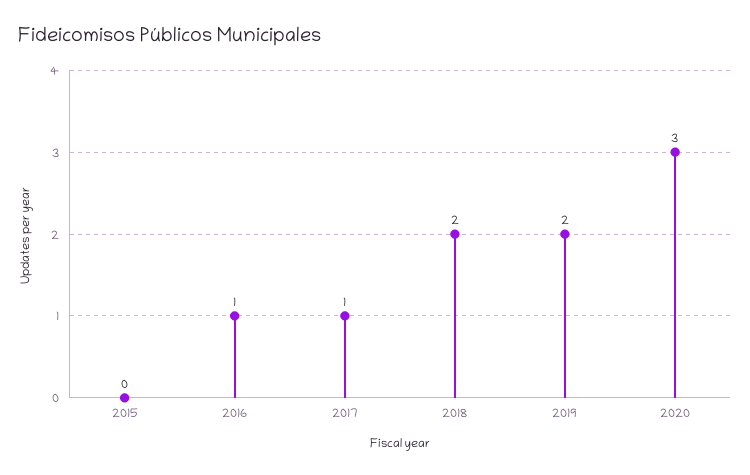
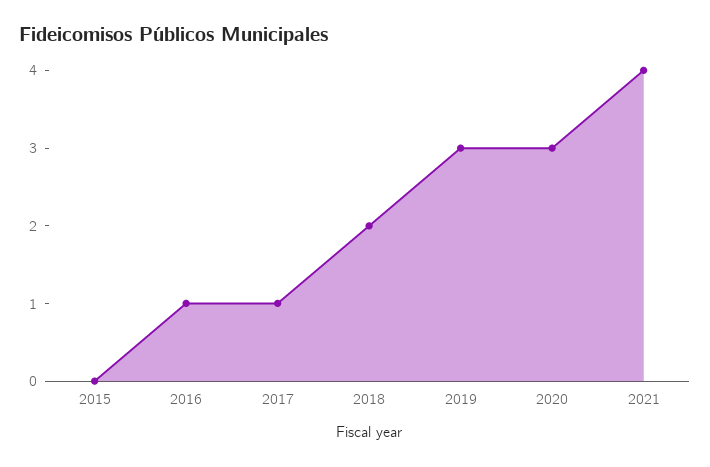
2019: 2 -> 3
2021: none -> 4

